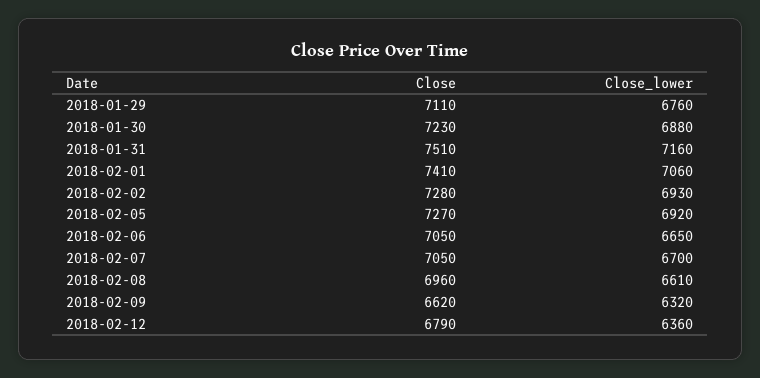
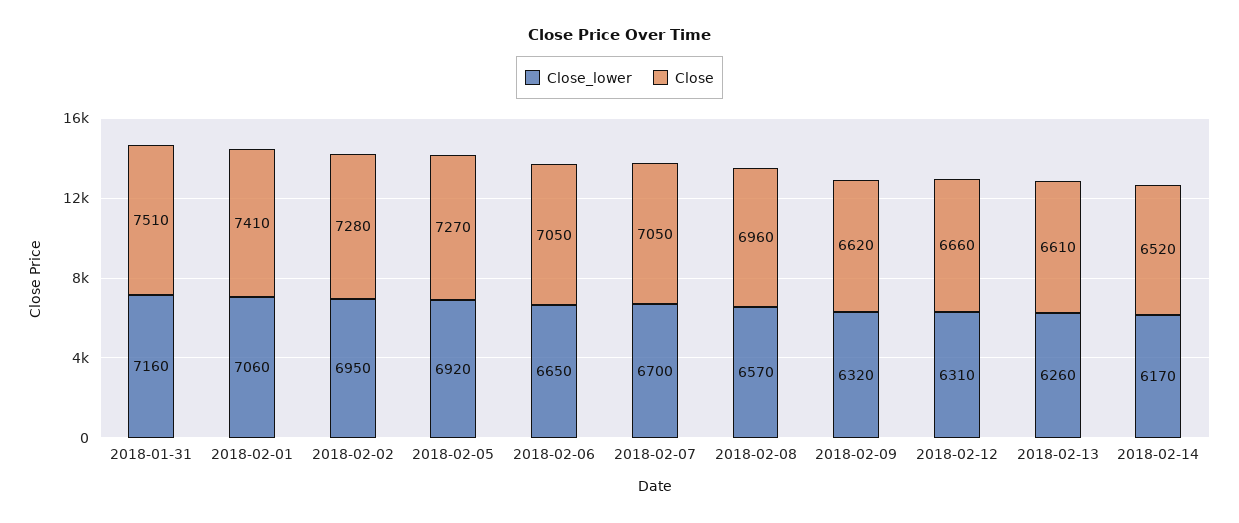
Close, 2018-01-29: 7110 -> none
Close_lower, 2018-01-29: 6760 -> none
Close, 2018-01-30: 7230 -> none
Close_lower, 2018-01-30: 6880 -> none
Close_lower, 2018-02-02: 6930 -> 6950
Close_lower, 2018-02-08: 6610 -> 6570
Close, 2018-02-12: 6790 -> 6660
Close_lower, 2018-02-12: 6360 -> 6310
Close_lower, 2018-02-13: none -> 6260
Close, 2018-02-13: none -> 6610
Close_lower, 2018-02-14: none -> 6170
Close, 2018-02-14: none -> 6520

